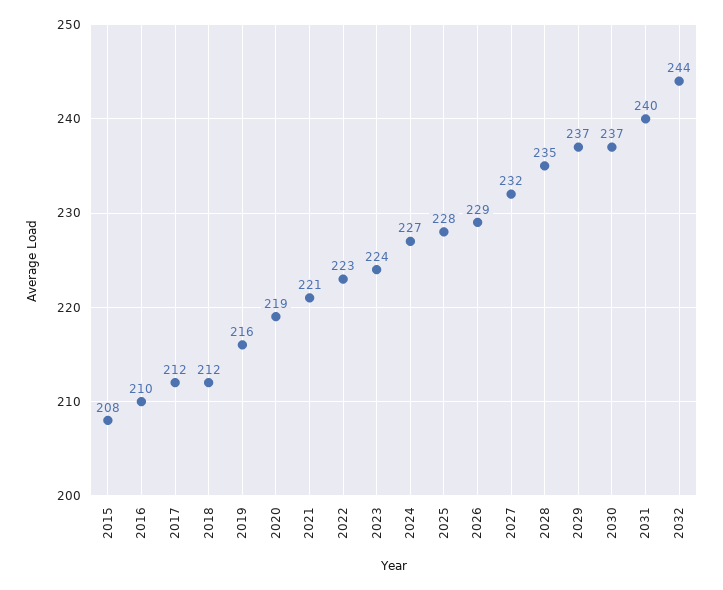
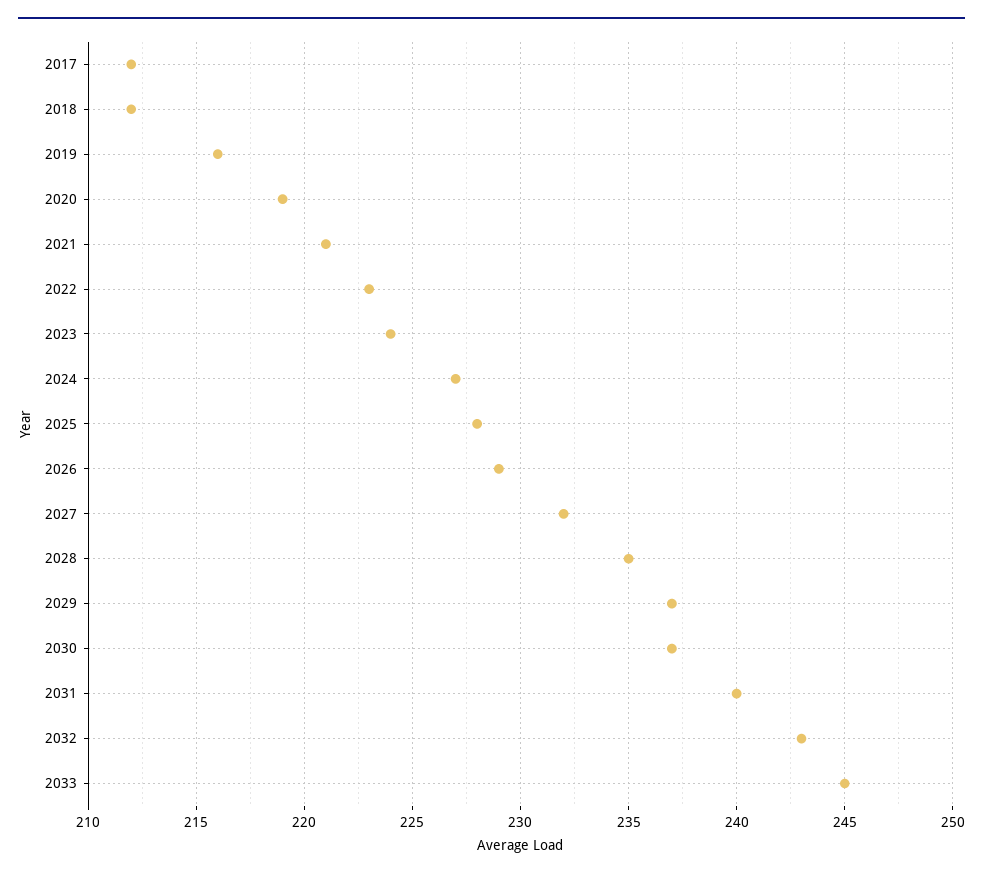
2015: 208 -> none
2016: 210 -> none
2032: 244 -> 243
2033: none -> 245

